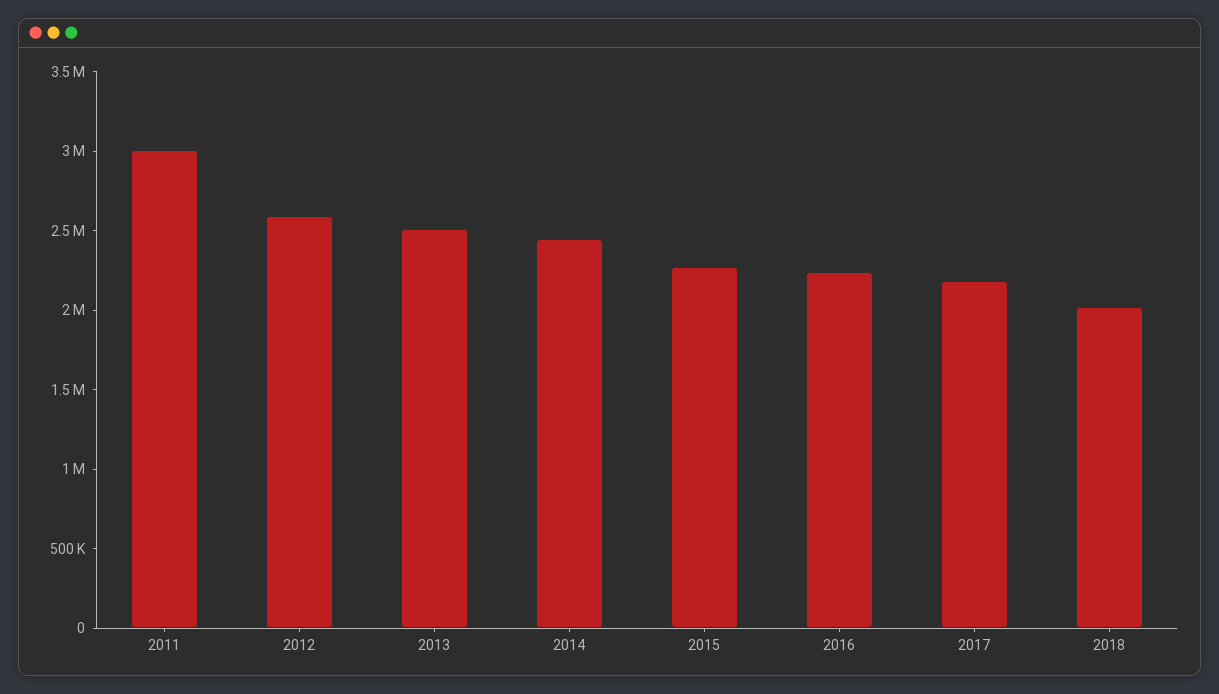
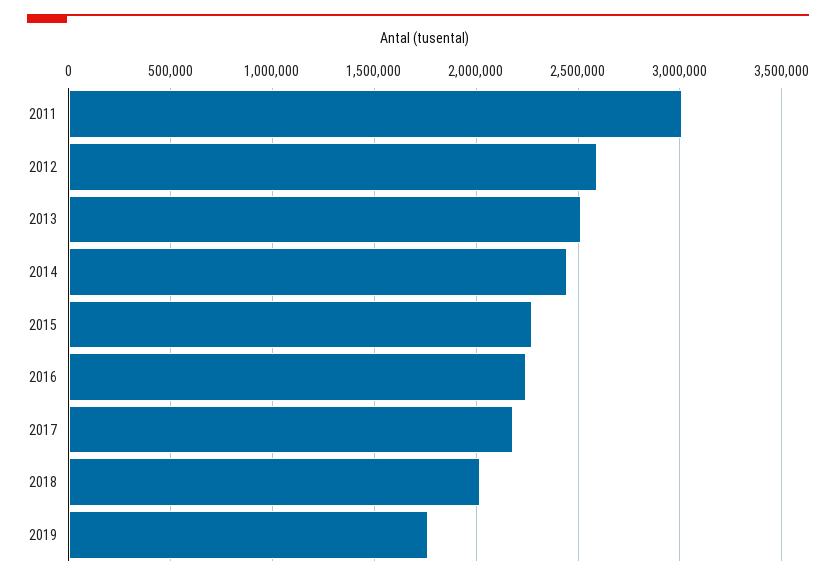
2019: none -> 1750000

